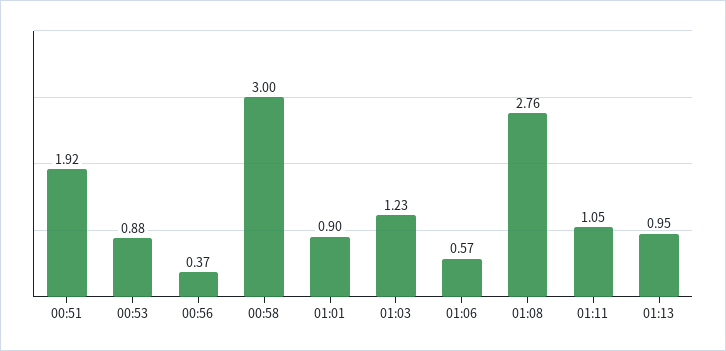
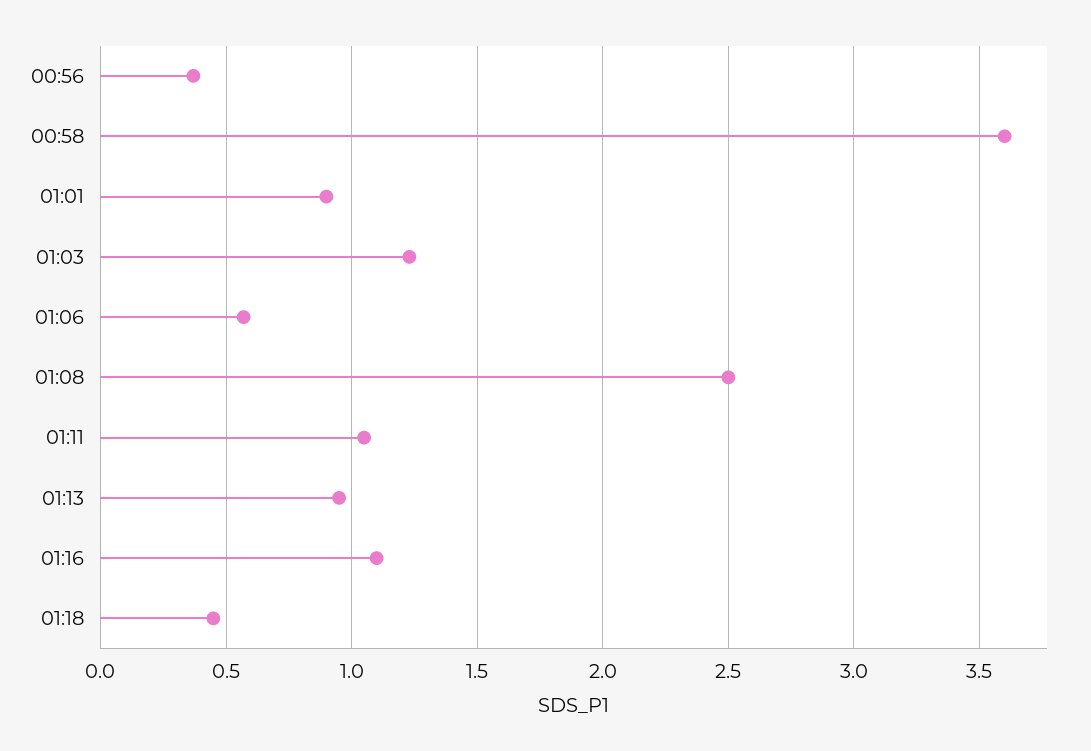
00:51: 1.92 -> none
00:53: 0.88 -> none
00:58: 3 -> 3.6
01:08: 2.76 -> 2.5
01:16: none -> 1.1
01:18: none -> 0.45

